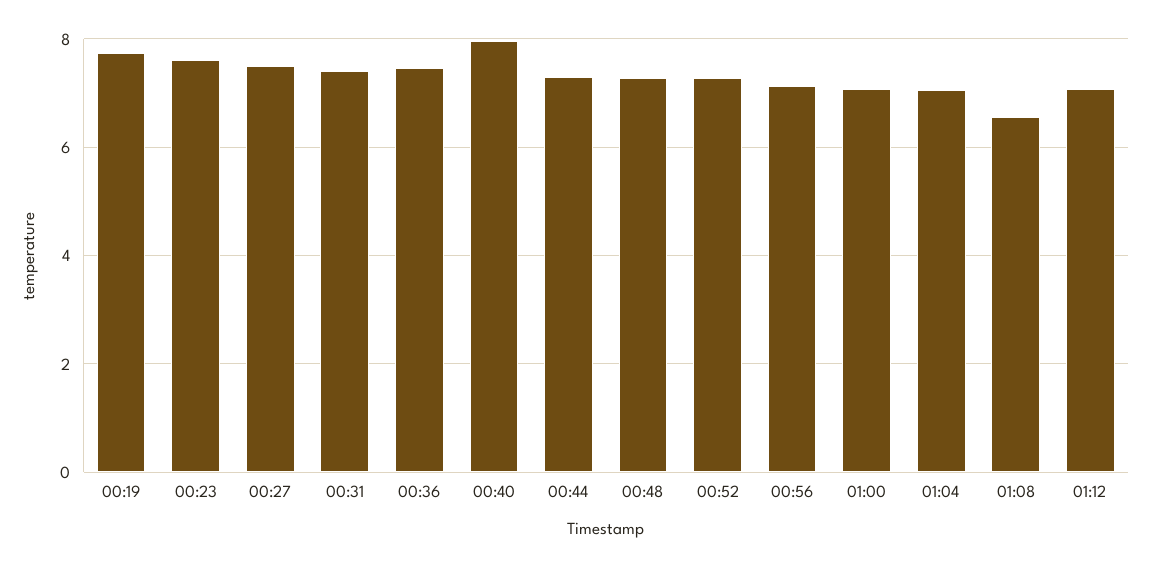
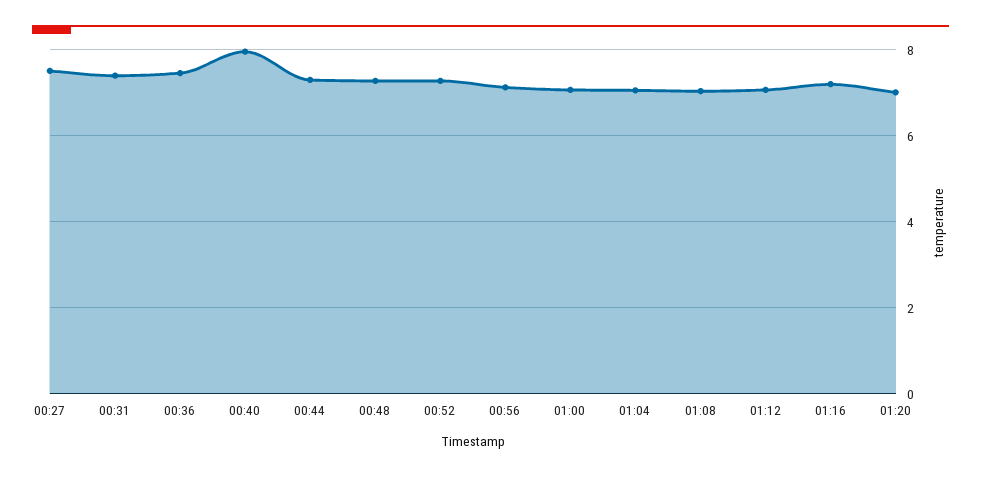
00:19: 7.8 -> none
00:23: 7.6 -> none
01:08: 6.6 -> 7
01:16: none -> 7.2
01:20: none -> 7

